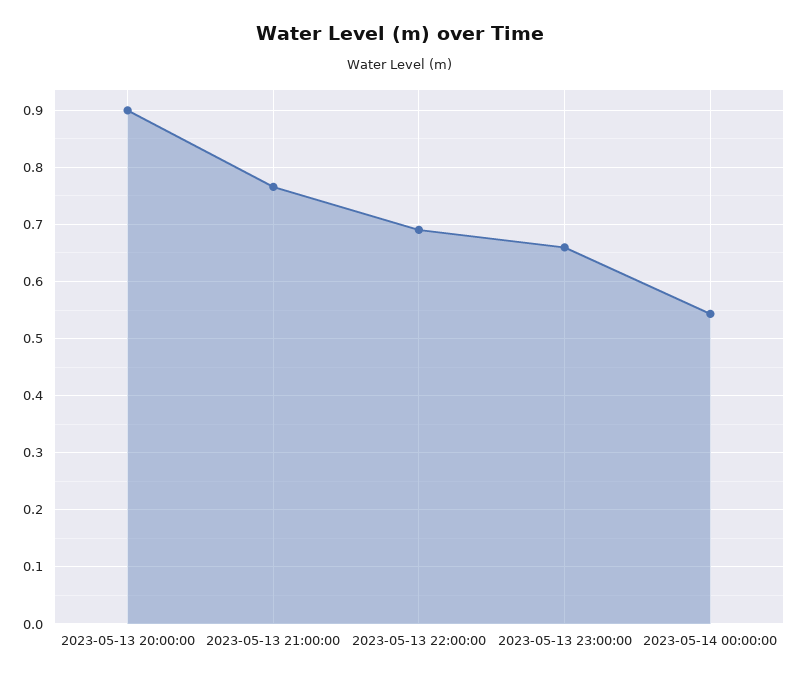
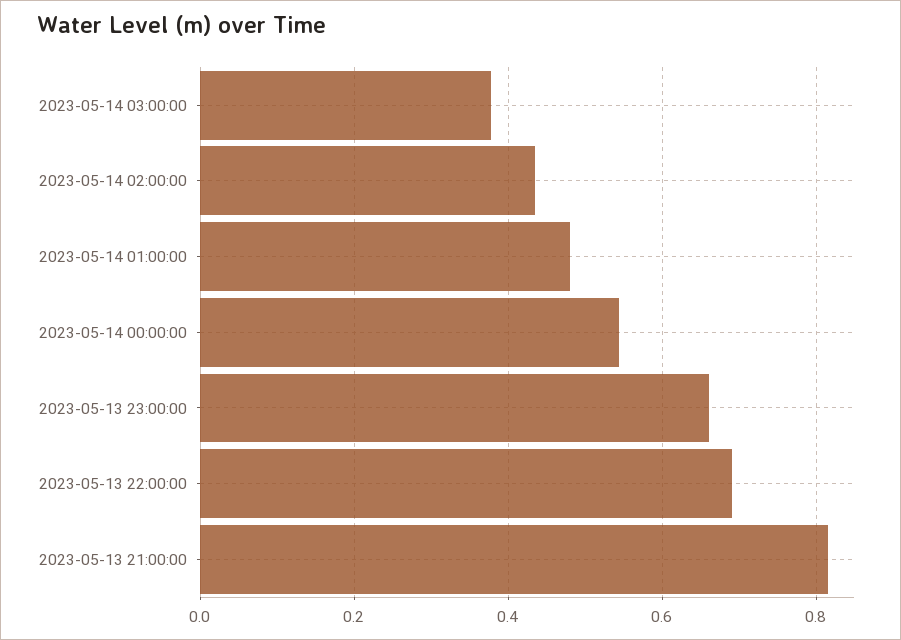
2023-05-13 20:00:00: 0.9 -> none
2023-05-13 21:00:00: 0.76 -> 0.82
2023-05-14 03:00:00: none -> 0.38
2023-05-14 02:00:00: none -> 0.44
2023-05-14 01:00:00: none -> 0.48

